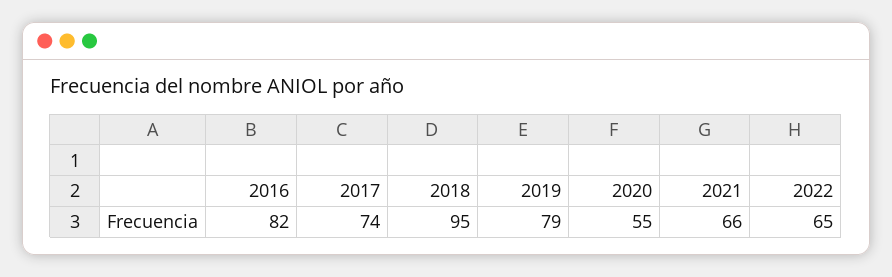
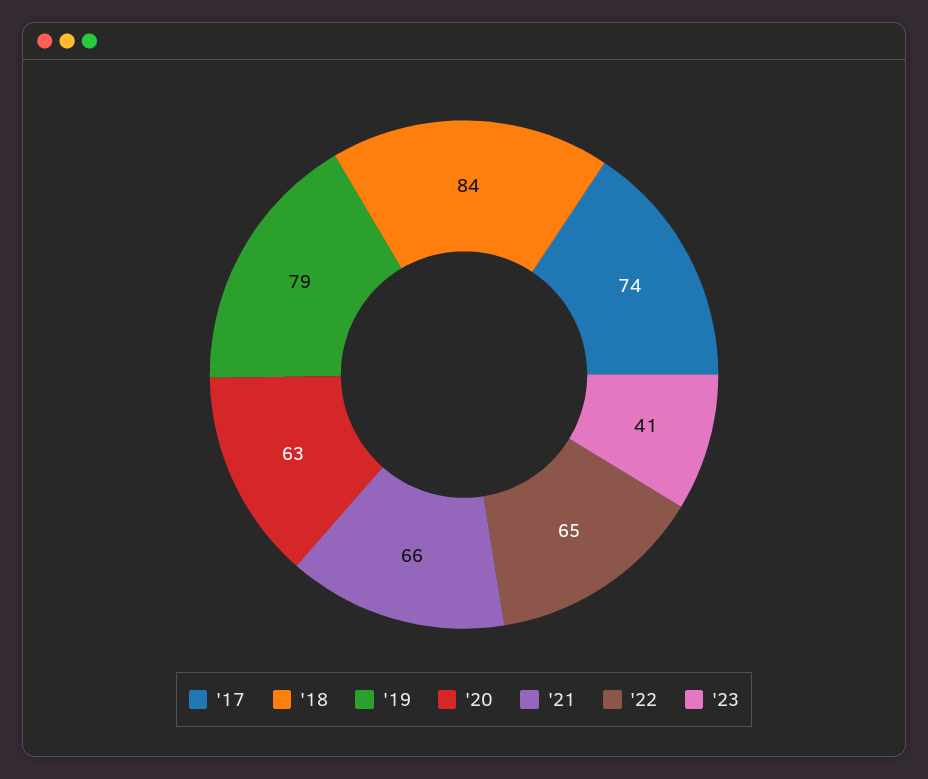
2016: 82 -> none
2018: 95 -> 84
2020: 55 -> 63
'23: none -> 41

